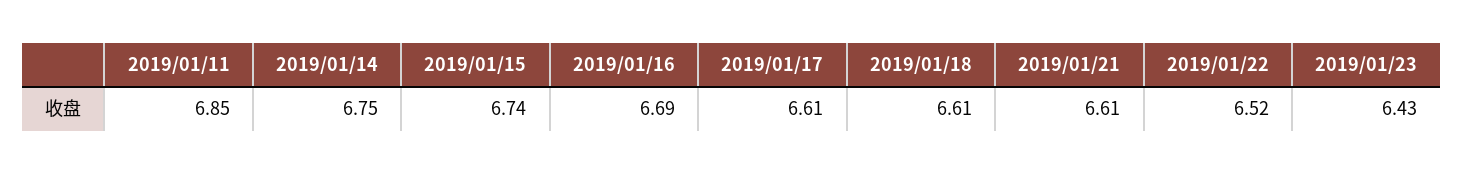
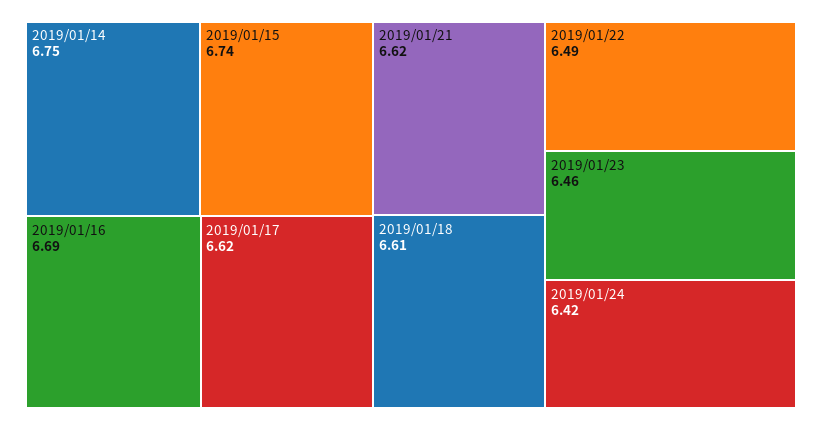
2019/01/11: 6.85 -> none
2019/01/17: 6.61 -> 6.62
2019/01/21: 6.61 -> 6.62
2019/01/22: 6.52 -> 6.49
2019/01/23: 6.43 -> 6.46
2019/01/24: none -> 6.42

